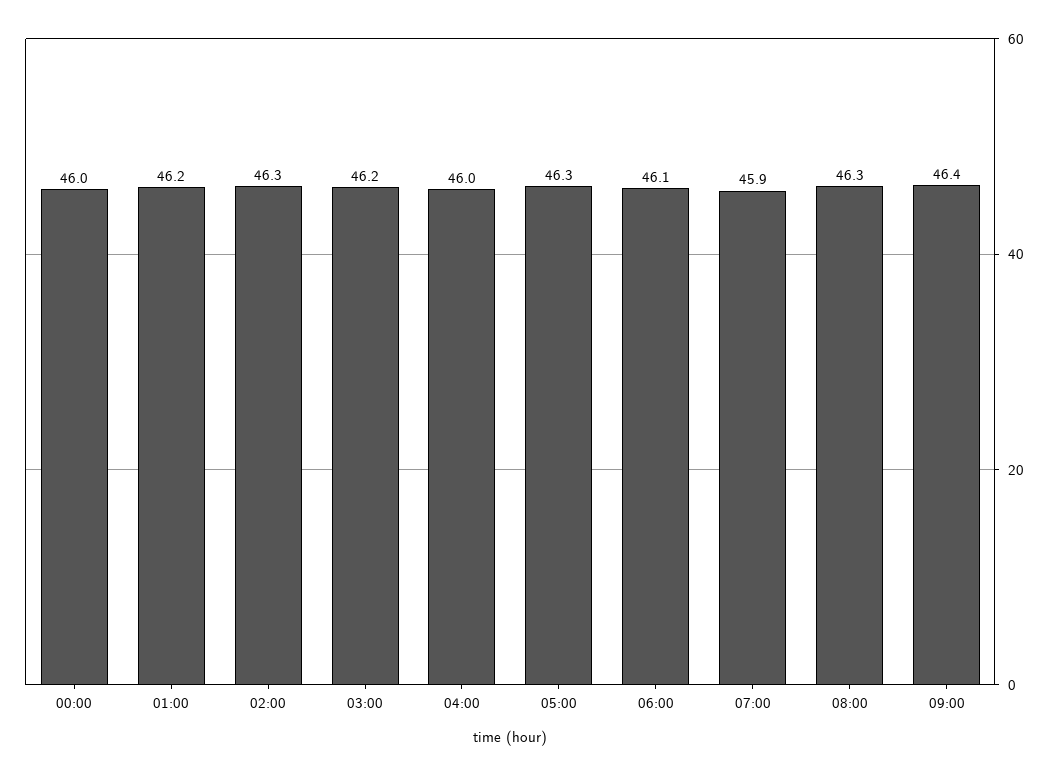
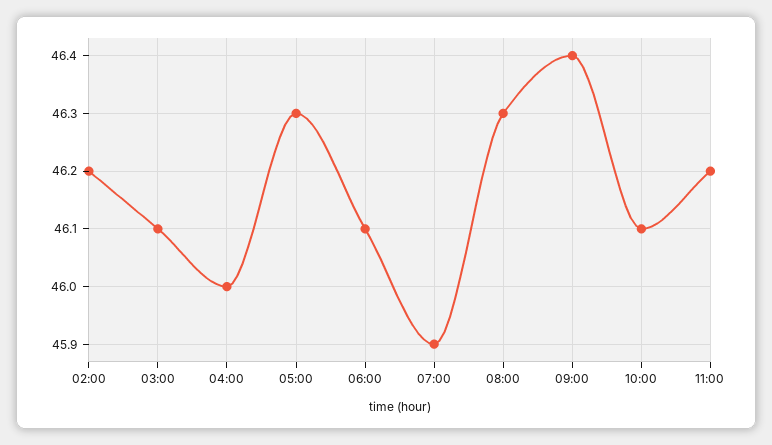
00:00: 46 -> none
01:00: 46.2 -> none
02:00: 46.3 -> 46.2
03:00: 46.2 -> 46.1
10:00: none -> 46.1
11:00: none -> 46.2

